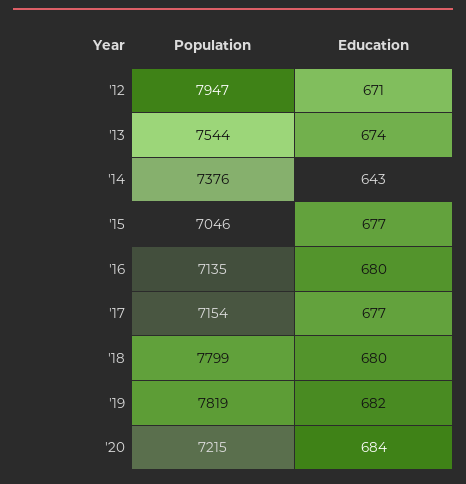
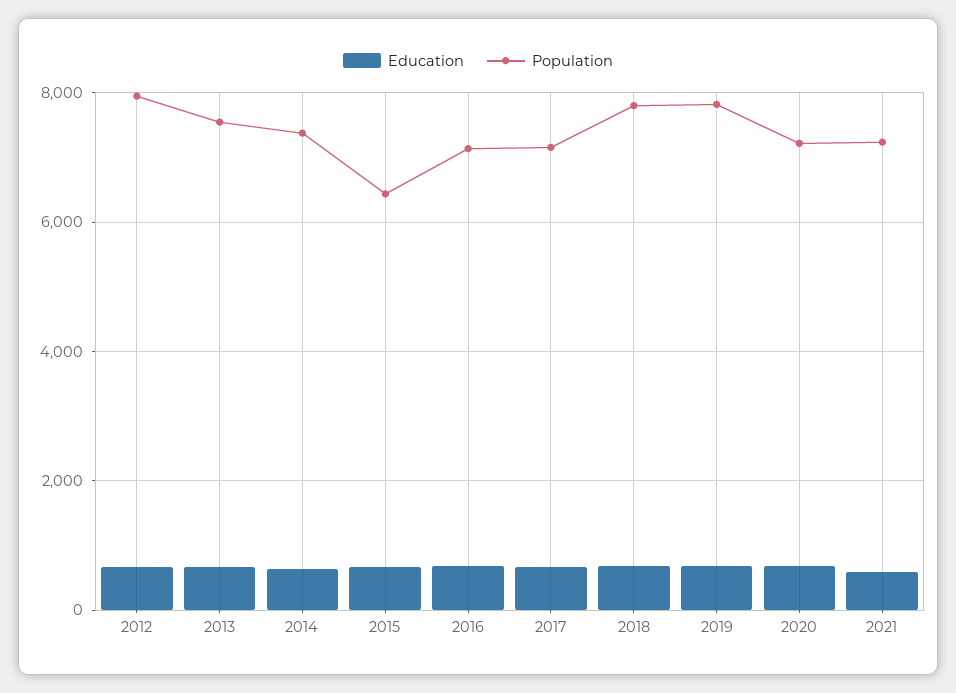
Population, '15: 7046 -> 6400
Education, 2021: none -> 600
Population, 2021: none -> 7200

